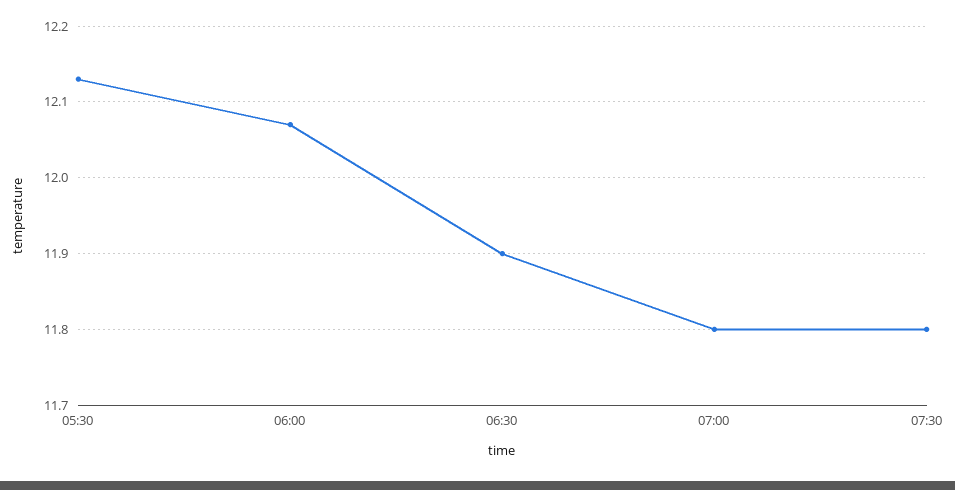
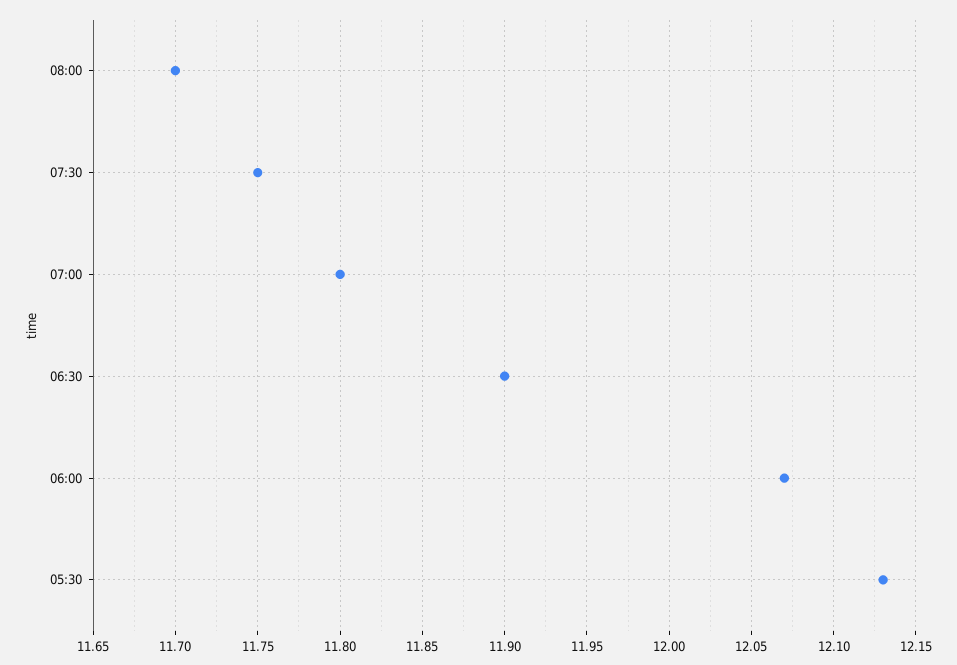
07:30: 11.8 -> 11.75
08:00: none -> 11.7

